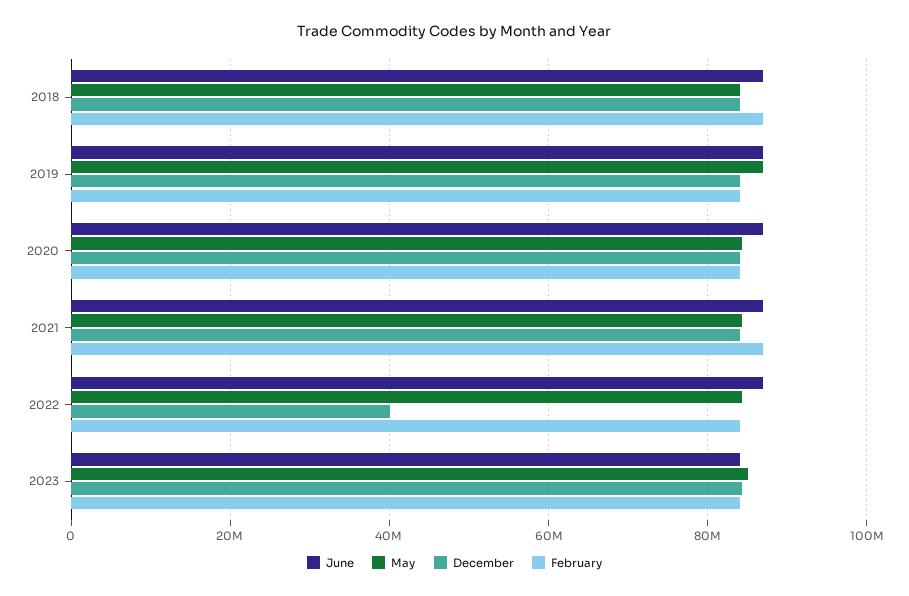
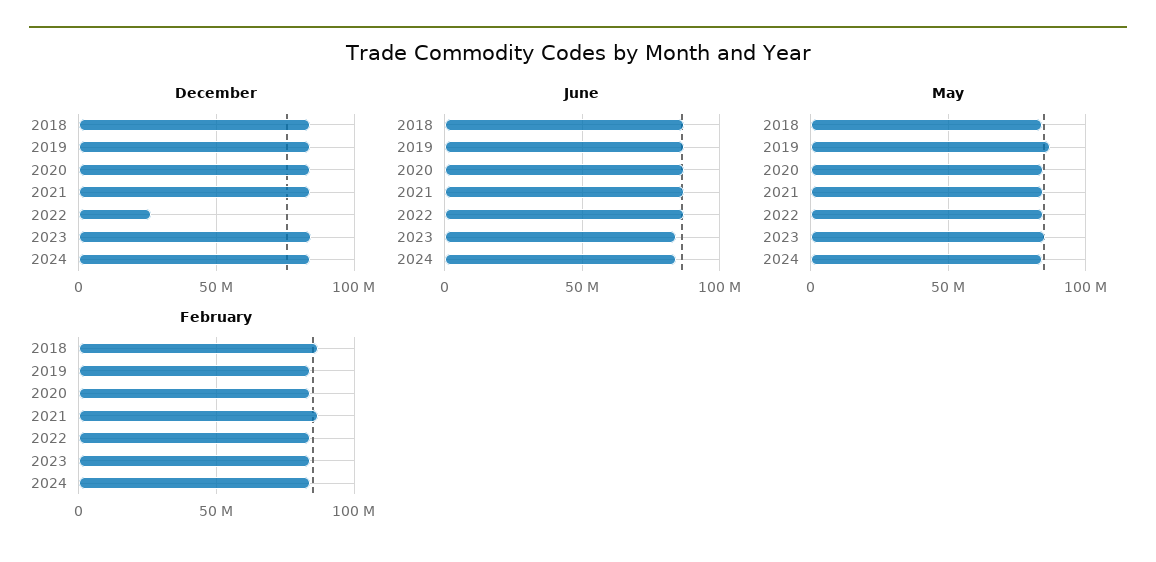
December, 2022: 40000000 -> 25000000
December, 2024: none -> 85000000
June, 2024: none -> 85000000
May, 2024: none -> 85000000
February, 2024: none -> 85000000

